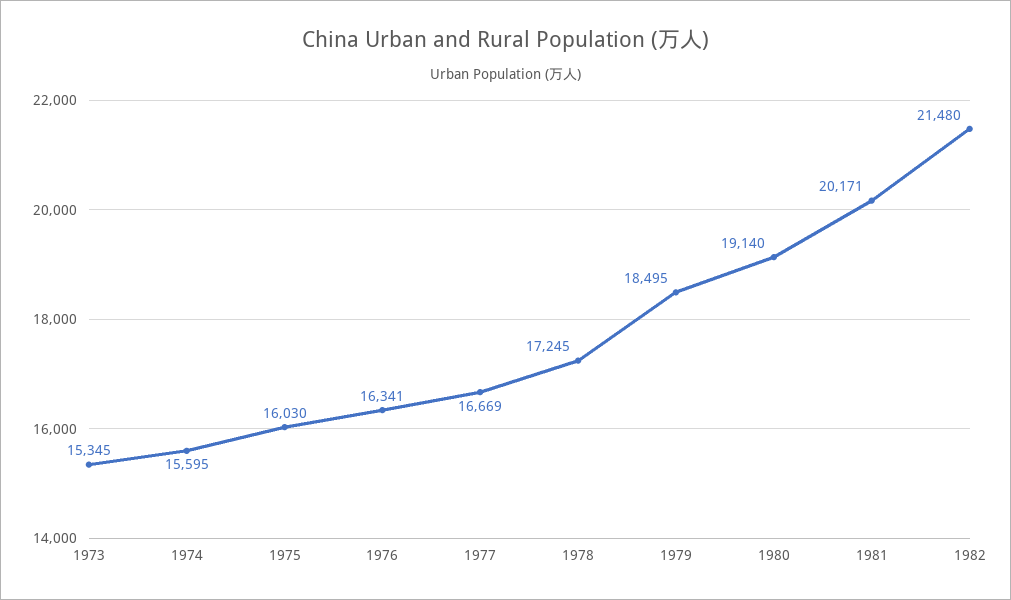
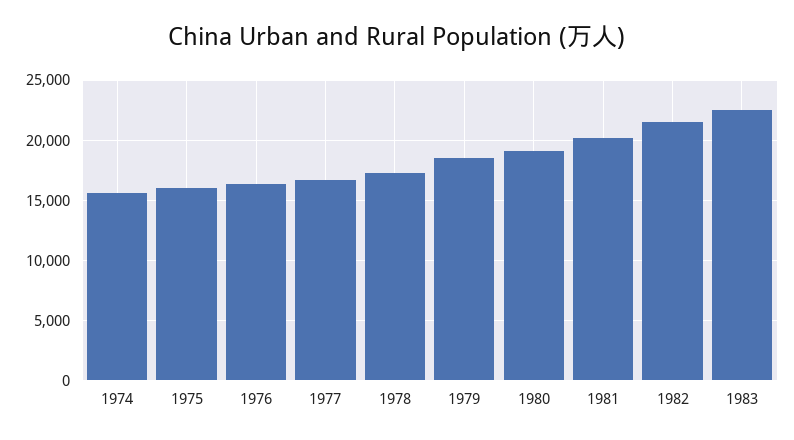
1973: 15345 -> none
1983: none -> 22500

